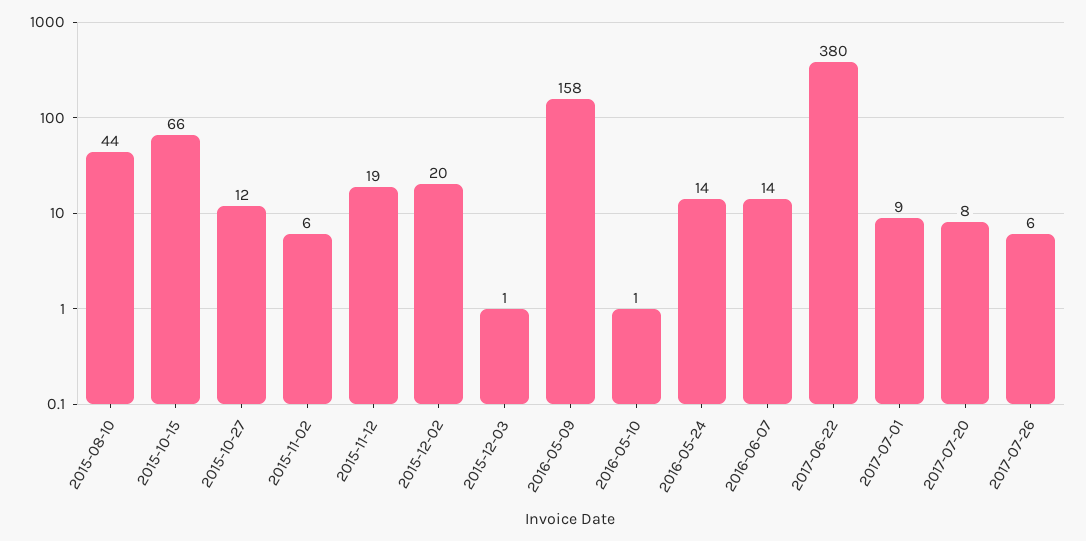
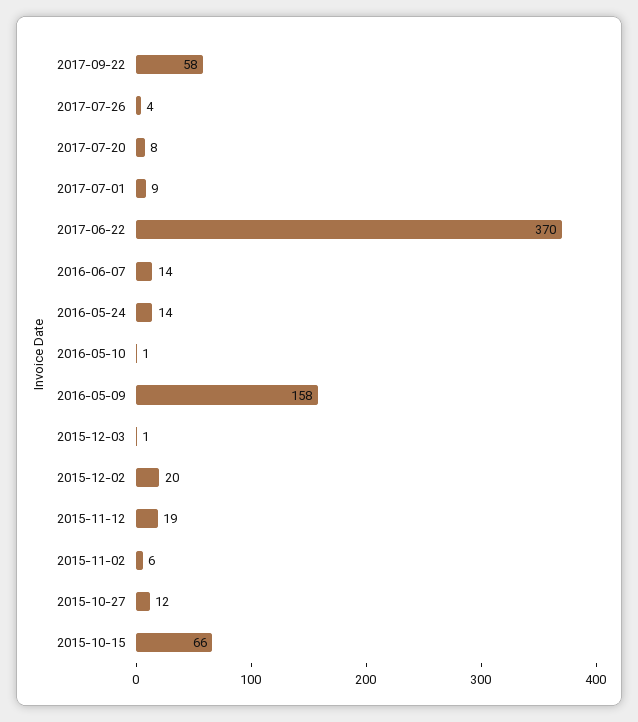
2015-08-10: 44 -> none
2017-06-22: 380 -> 370
2017-07-26: 6 -> 4
2017-09-22: none -> 58

